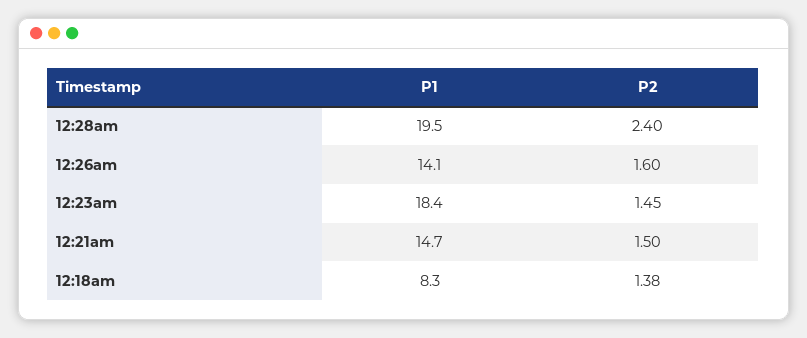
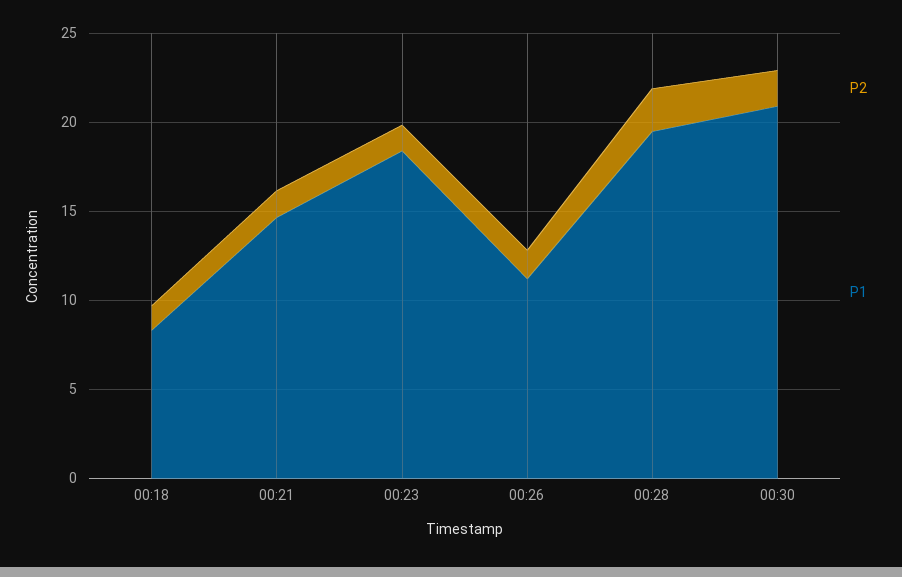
P1, 12:26am: 14.1 -> 11
P2, 00:30: none -> 2
P1, 00:30: none -> 21

